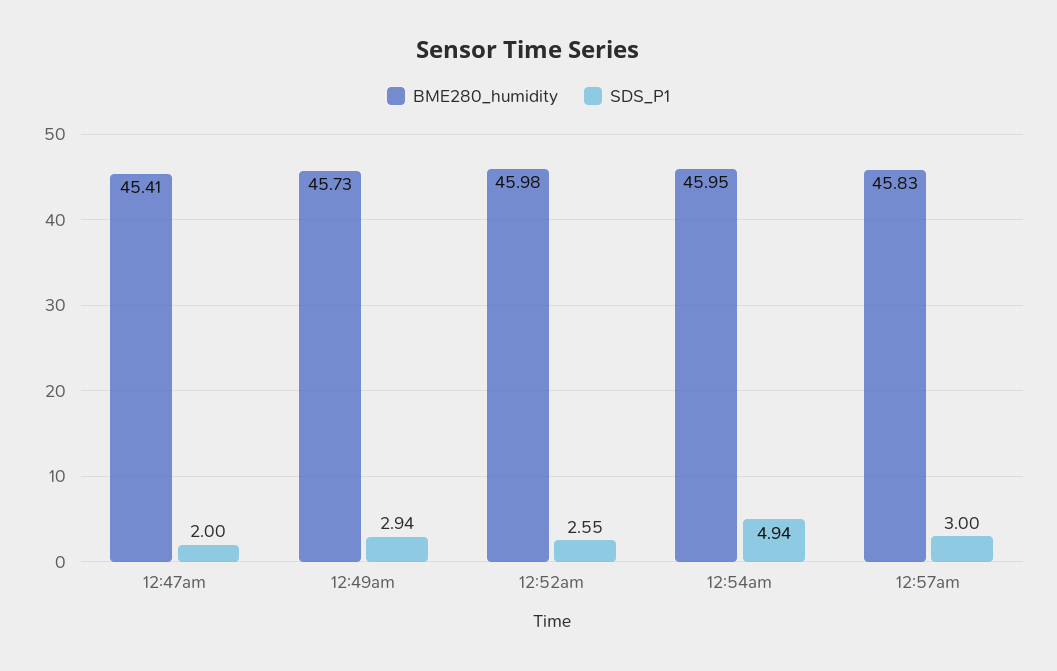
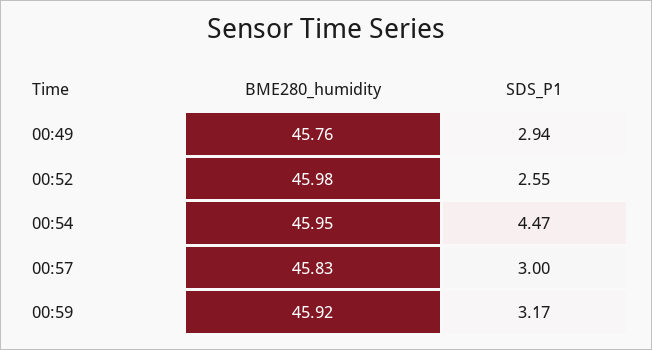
BME280_humidity, 12:47am: 45.41 -> none
SDS_P1, 12:47am: 2 -> none
BME280_humidity, 12:49am: 45.73 -> 45.76
SDS_P1, 12:54am: 4.94 -> 4.47
BME280_humidity, 00:59: none -> 45.92
SDS_P1, 00:59: none -> 3.17

